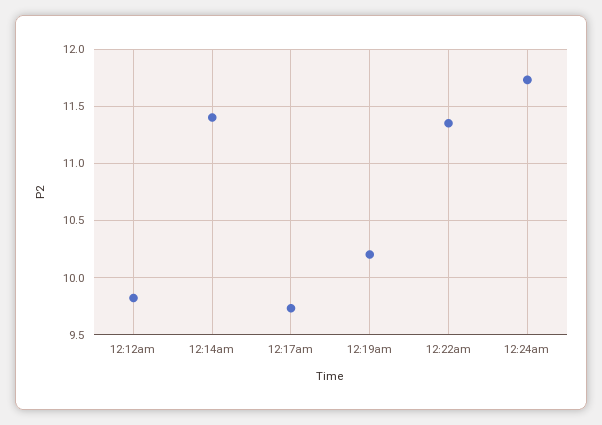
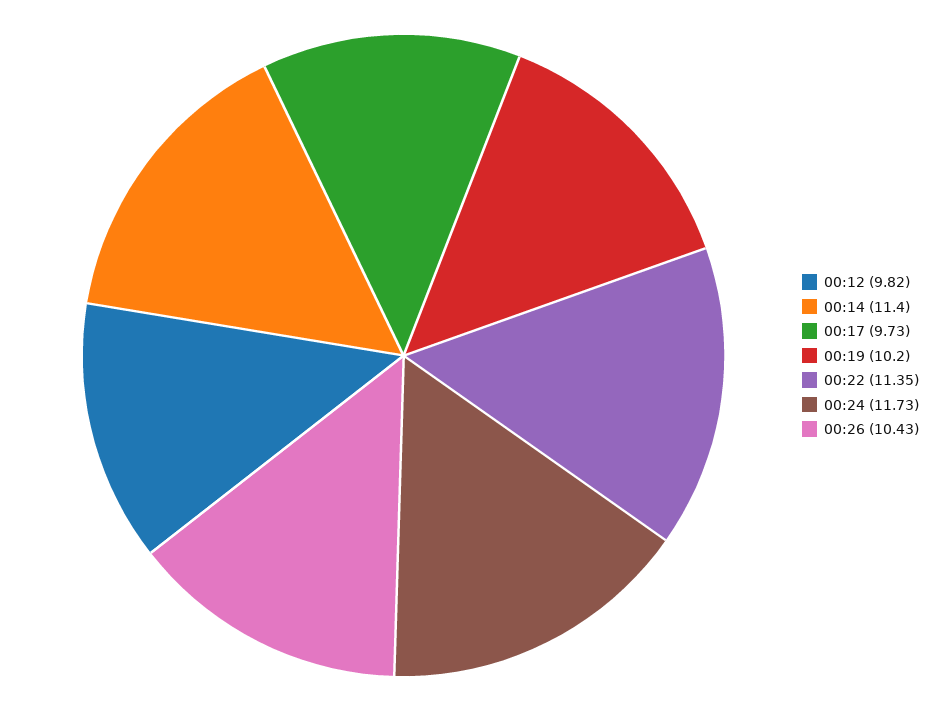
00:26: none -> 10.43

